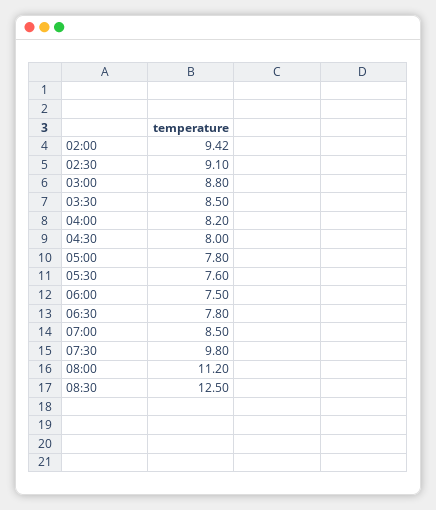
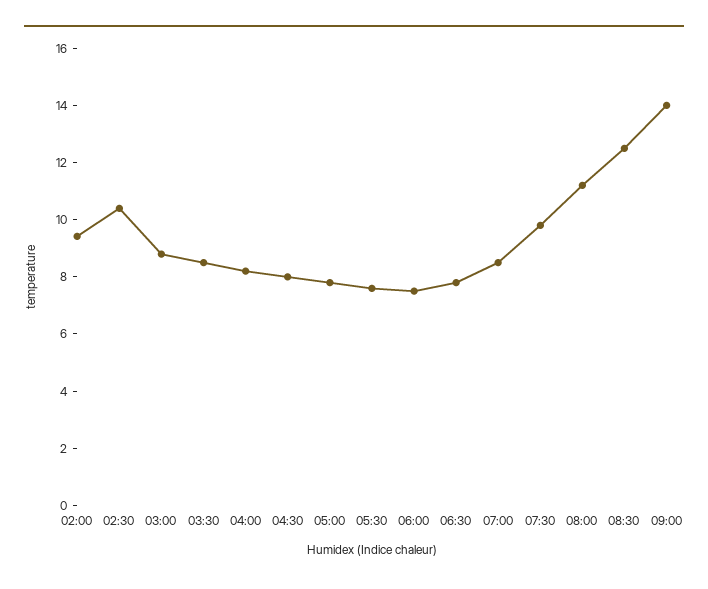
02:30: 9.1 -> 10.5
09:00: none -> 14

